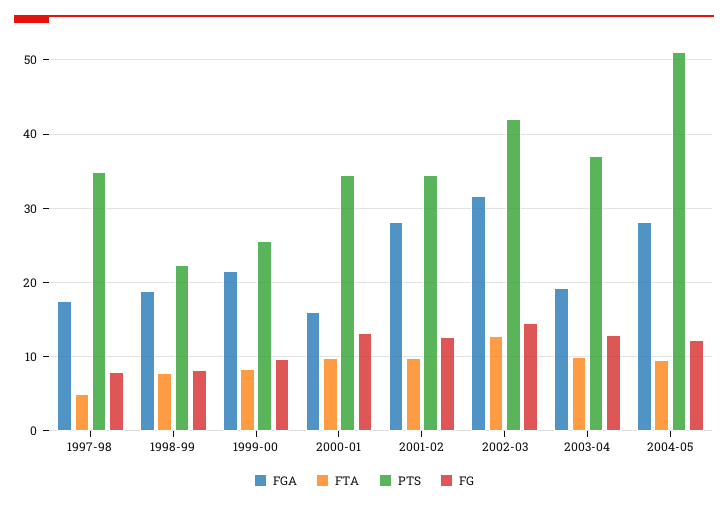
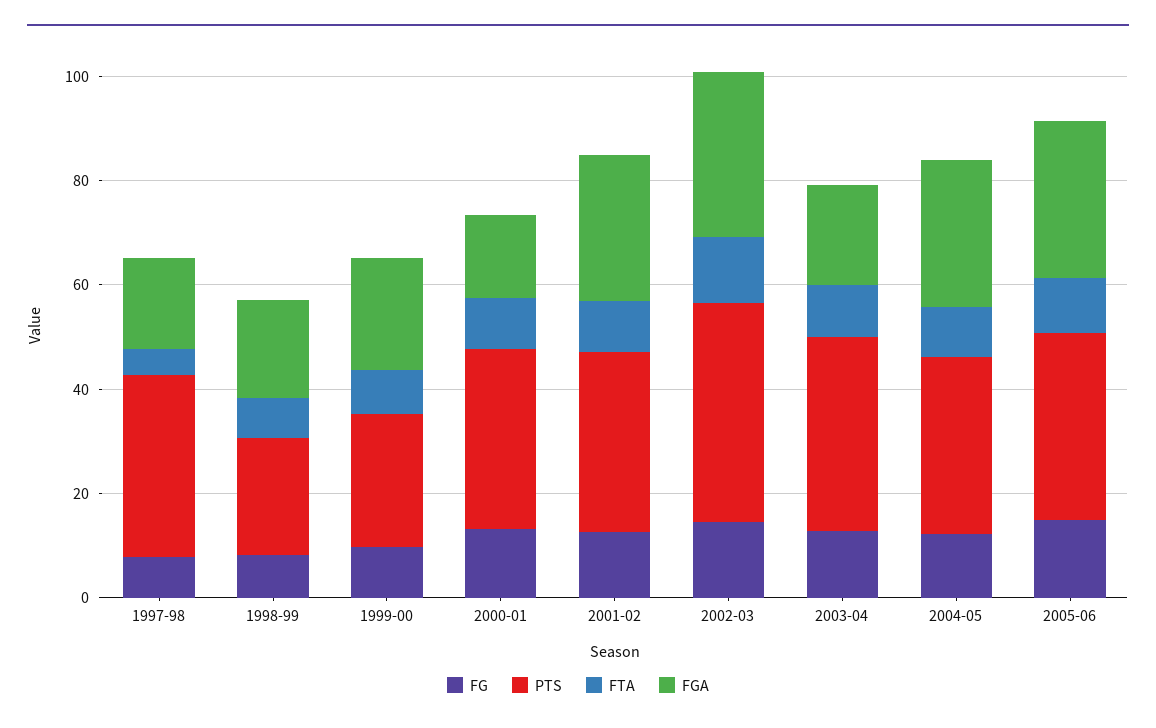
PTS, 2004-05: 51 -> 35
FG, 2005-06: none -> 15
PTS, 2005-06: none -> 35
FTA, 2005-06: none -> 10
FGA, 2005-06: none -> 30

